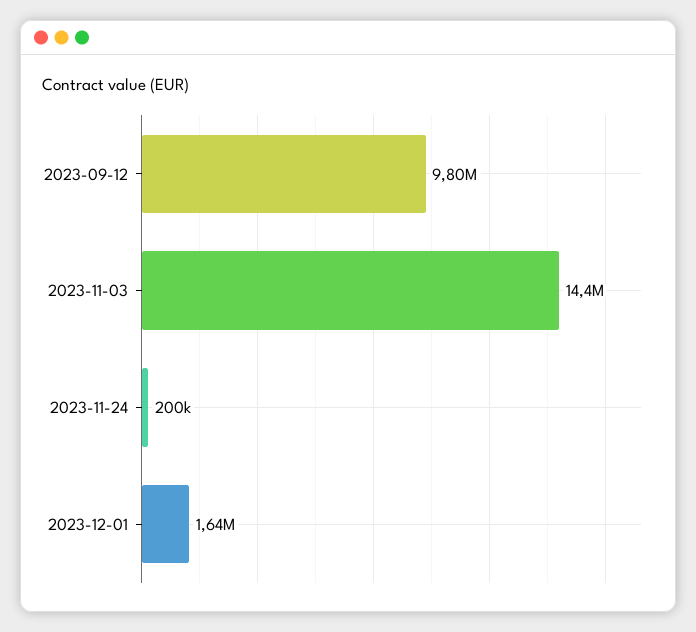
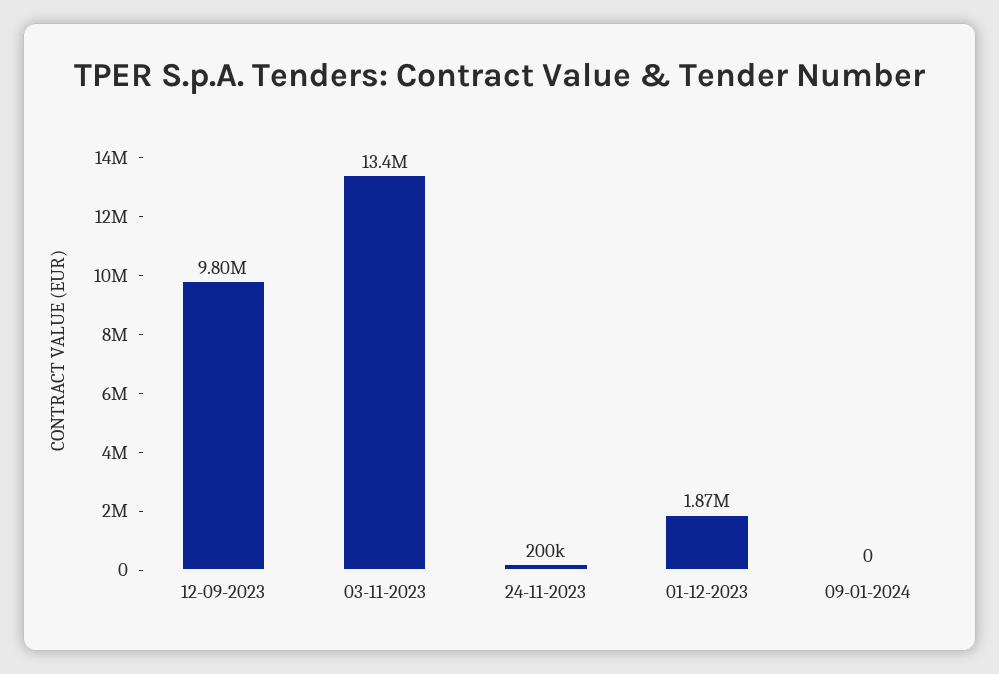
2023-11-03: 14400000 -> 13400000
2023-12-01: 1640000 -> 1870000
09-01-2024: none -> 0

